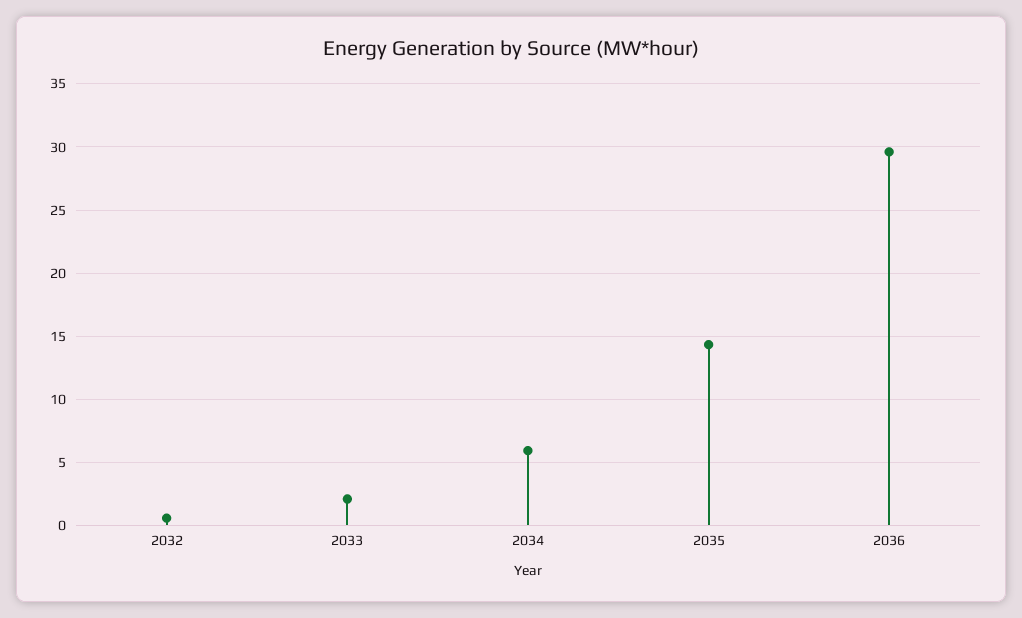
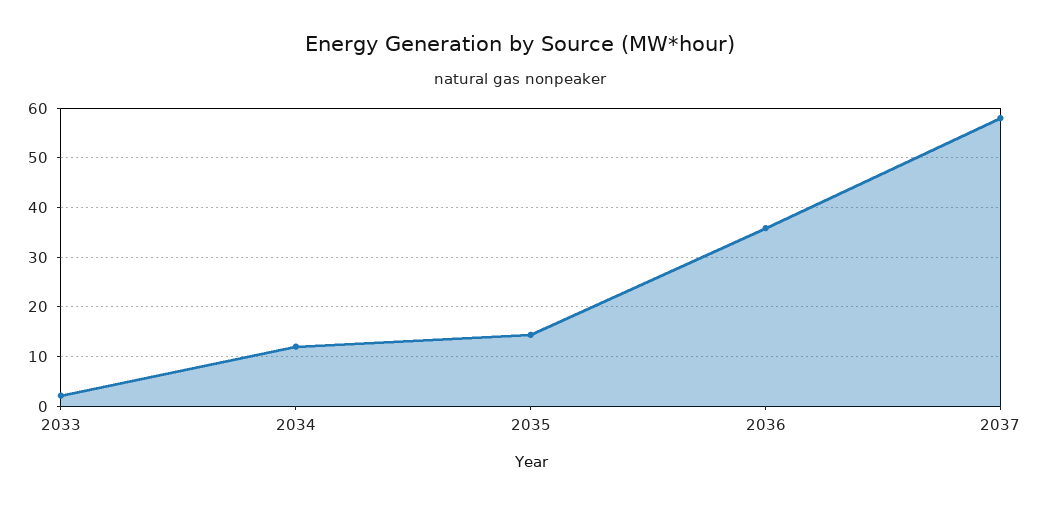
2032: 0.5 -> none
2034: 6 -> 12
2036: 29.5 -> 36
2037: none -> 58

